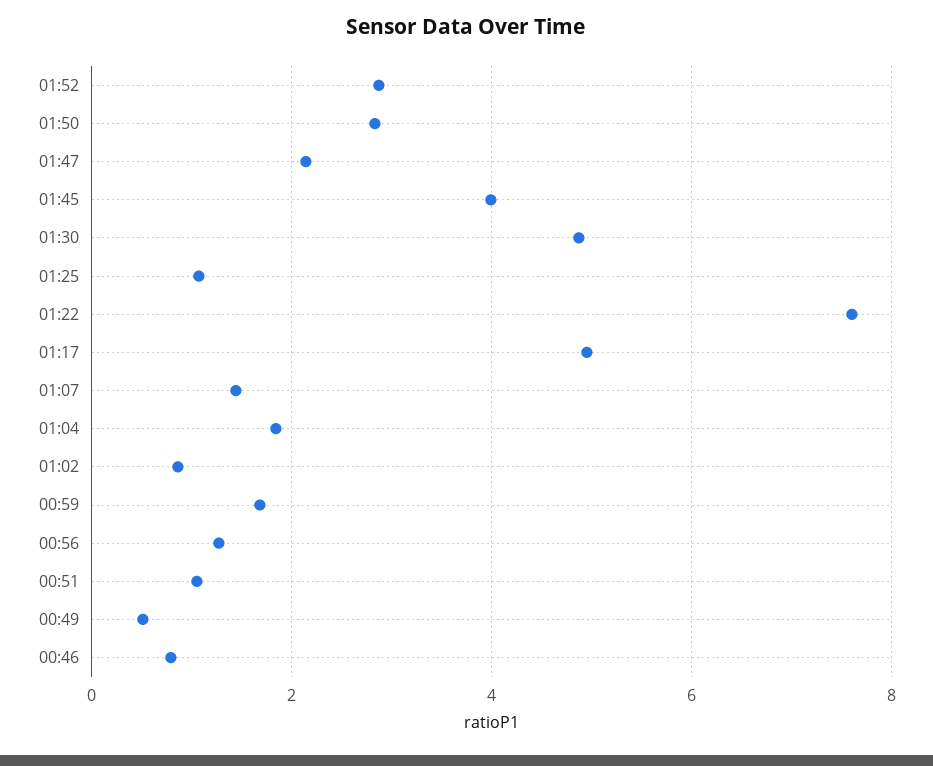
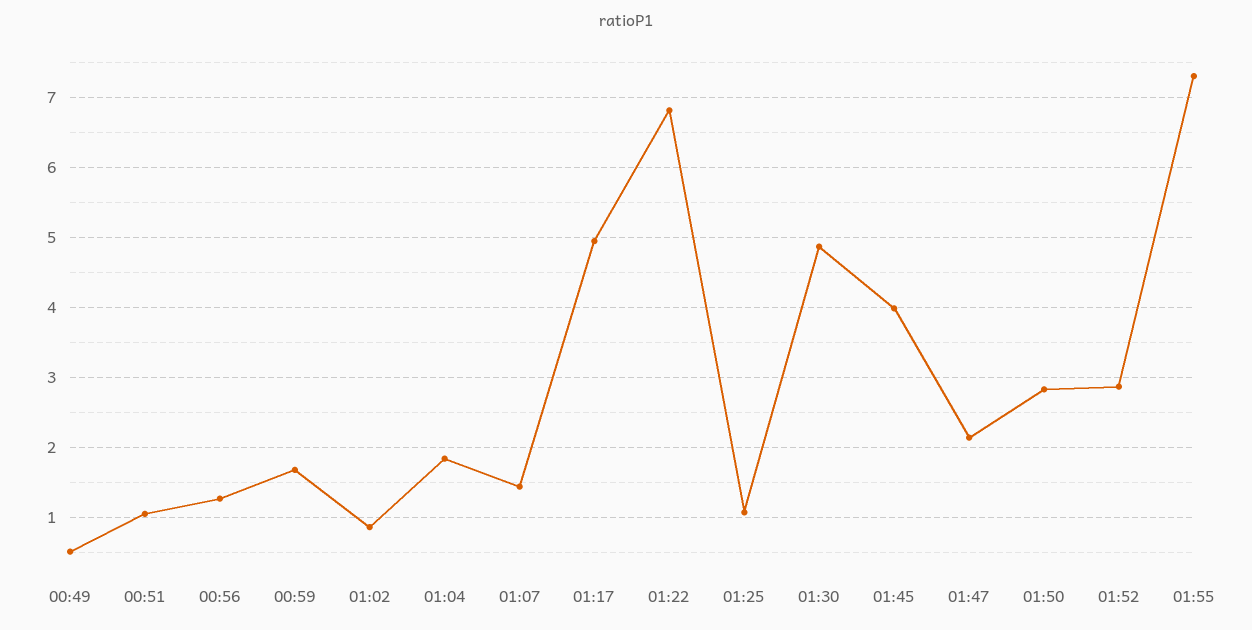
01:22: 7.6 -> 6.8
00:46: 0.8 -> none
01:55: none -> 7.3

